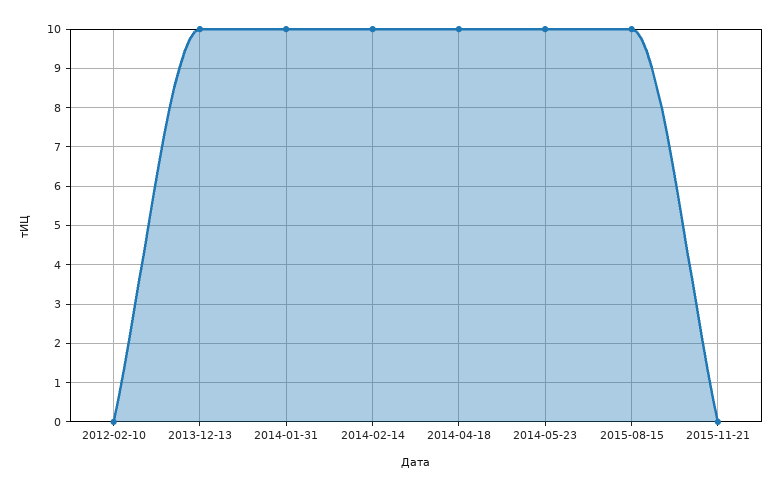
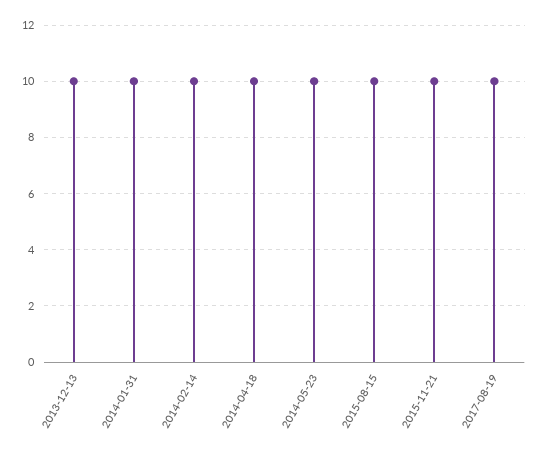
2012-02-10: 0 -> none
2015-11-21: 0 -> 10
2017-08-19: none -> 10

